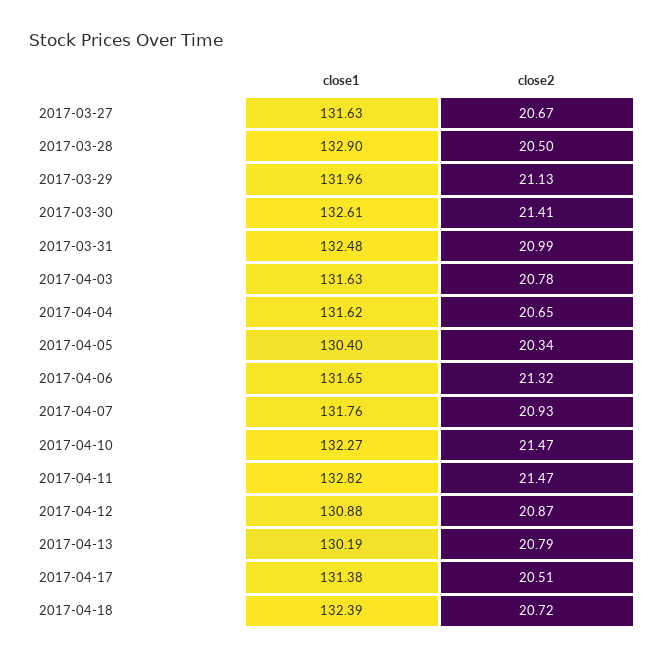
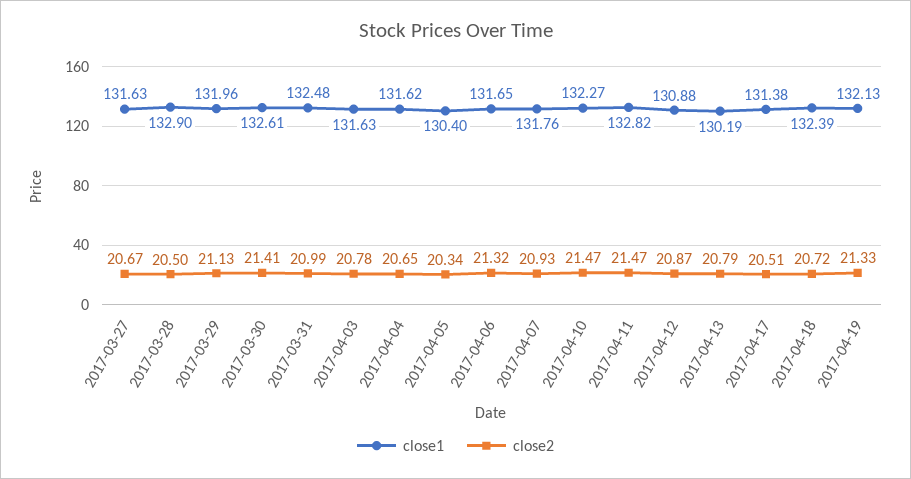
close1, 2017-04-19: none -> 132.13
close2, 2017-04-19: none -> 21.33

